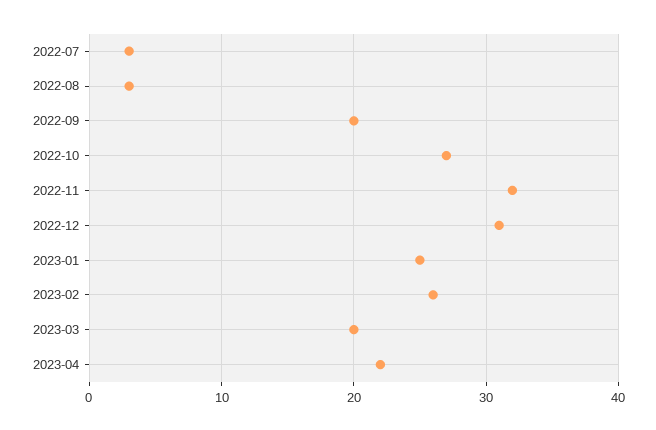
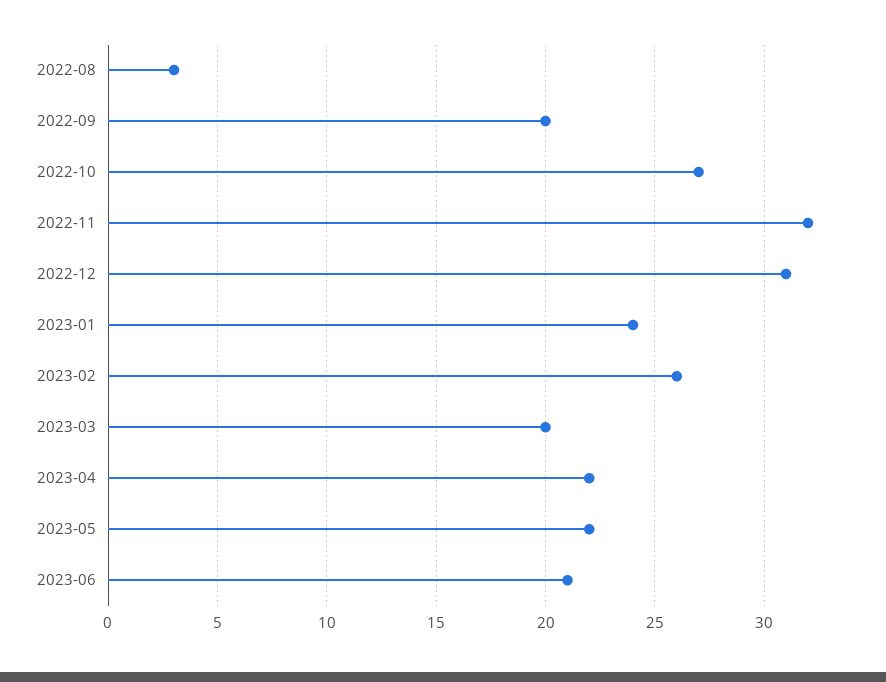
2022-07: 3 -> none
2023-01: 25 -> 24
2023-05: none -> 22
2023-06: none -> 21

